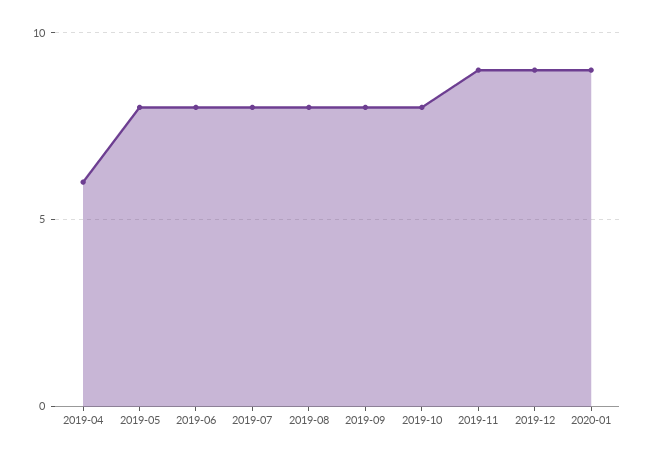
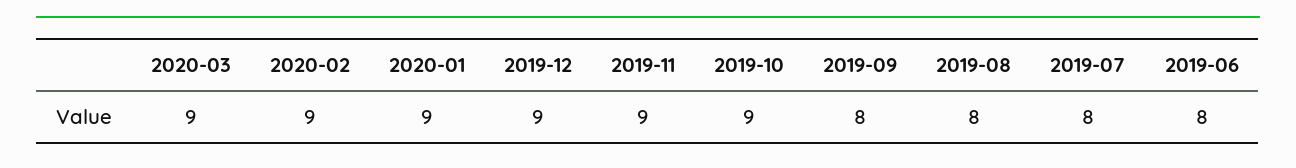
2019-04: 6 -> none
2019-05: 8 -> none
2019-10: 8 -> 9
2020-03: none -> 9
2020-02: none -> 9

